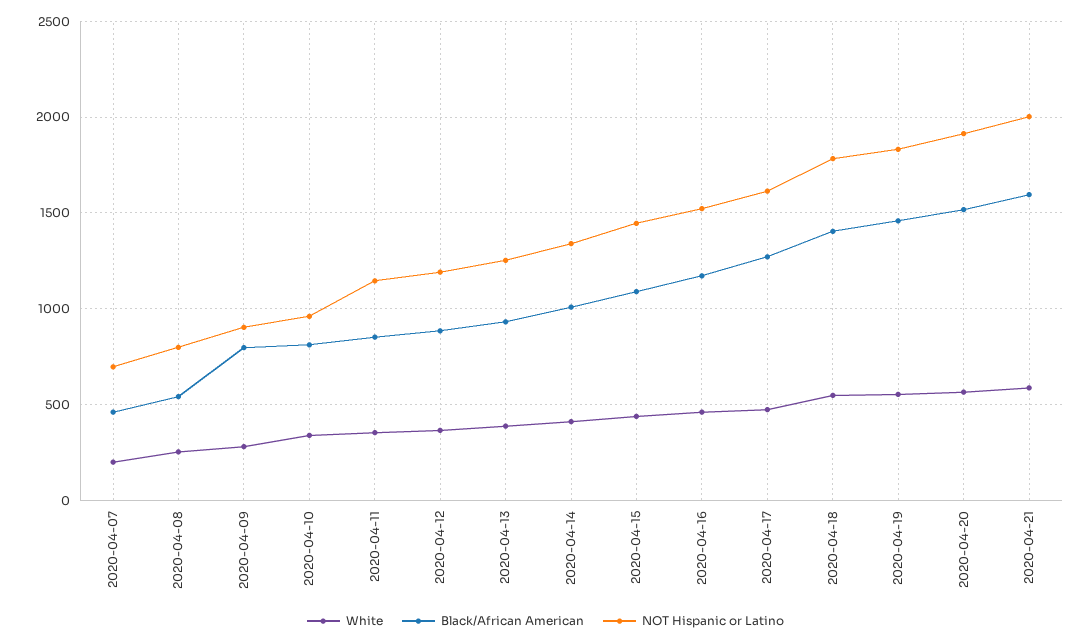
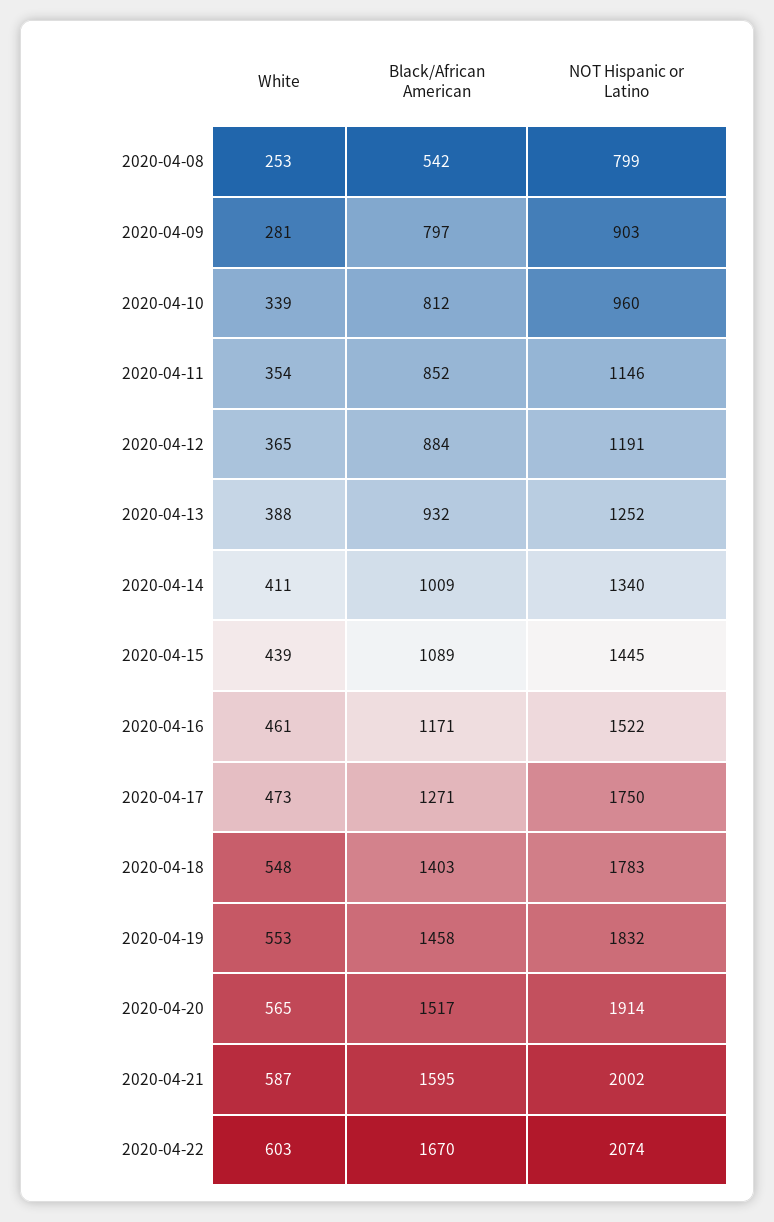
White, 2020-04-07: 200 -> none
Black/African American, 2020-04-07: 450 -> none
NOT Hispanic or Latino, 2020-04-07: 700 -> none
NOT Hispanic or Latino, 2020-04-17: 1600 -> 1750
White, 2020-04-22: none -> 603
Black/African American, 2020-04-22: none -> 1670
NOT Hispanic or Latino, 2020-04-22: none -> 2074

